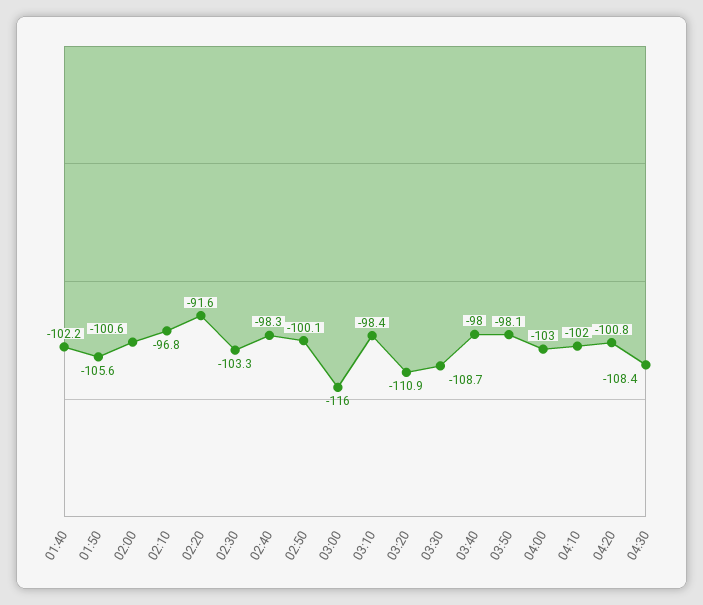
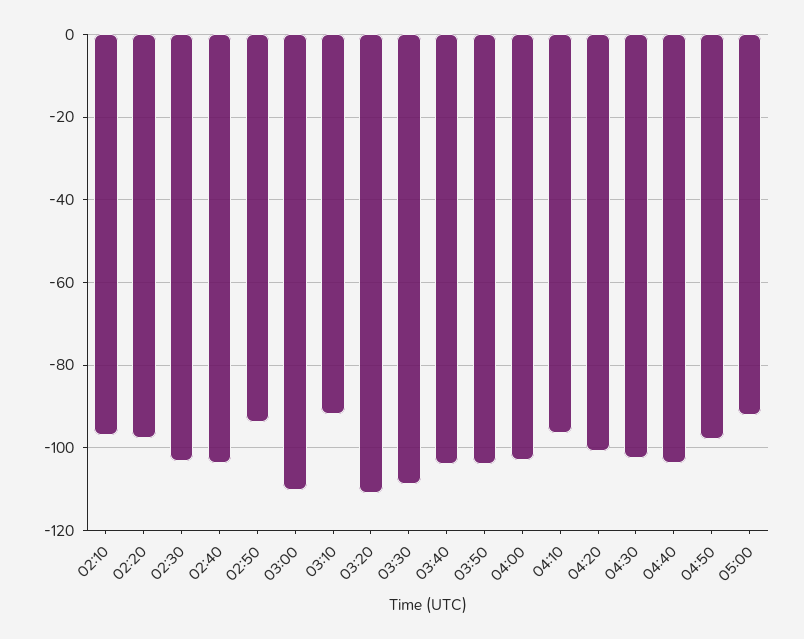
01:40: -102.2 -> none
01:50: -105.6 -> none
02:00: -100.6 -> none
02:20: -91.6 -> -98
02:40: -98.3 -> -104
02:50: -100.1 -> -94
03:00: -116 -> -110
03:10: -98.4 -> -92
03:40: -98 -> -104
03:50: -98.1 -> -104
04:10: -102 -> -96
04:30: -108.4 -> -102
04:40: none -> -104
04:50: none -> -98
05:00: none -> -92

